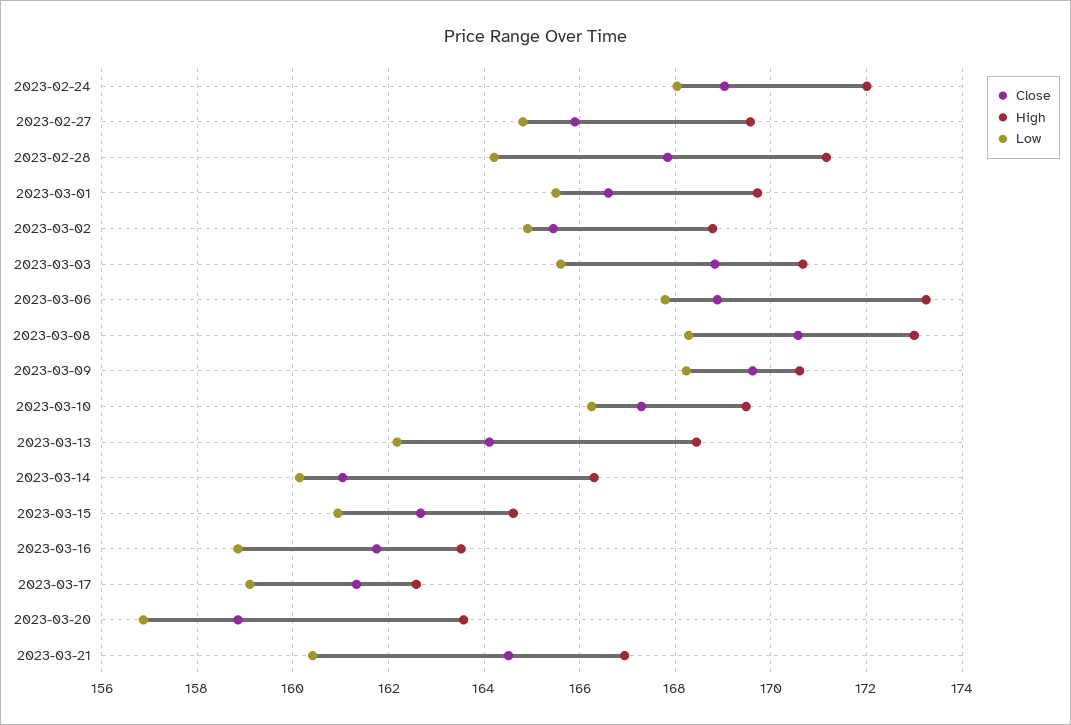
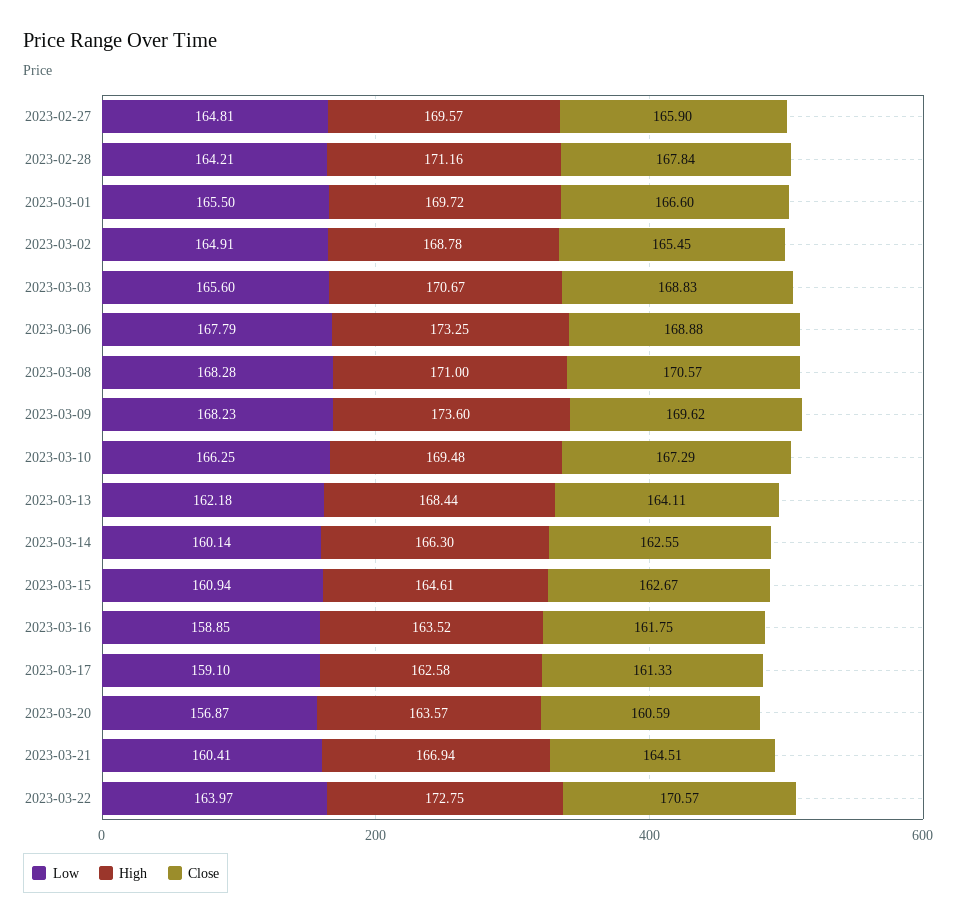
Close, 2023-02-24: 169 -> none
High, 2023-02-24: 172 -> none
Low, 2023-02-24: 168 -> none
High, 2023-03-08: 173 -> 171
High, 2023-03-09: 170.6 -> 173.6
Close, 2023-03-14: 161 -> 162.55
Close, 2023-03-20: 158.8 -> 160.59
Low, 2023-03-22: none -> 163.97
High, 2023-03-22: none -> 172.75
Close, 2023-03-22: none -> 170.57

